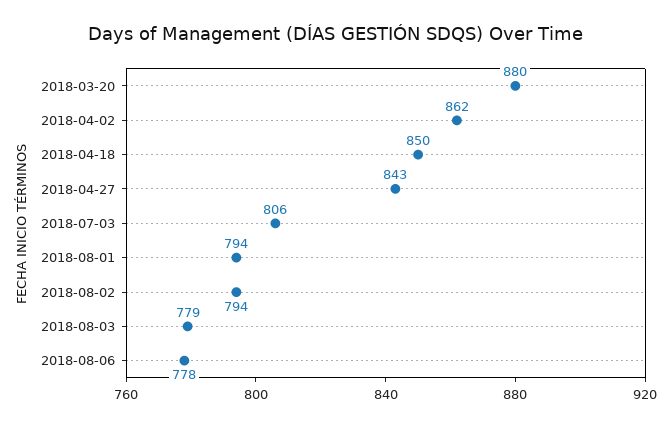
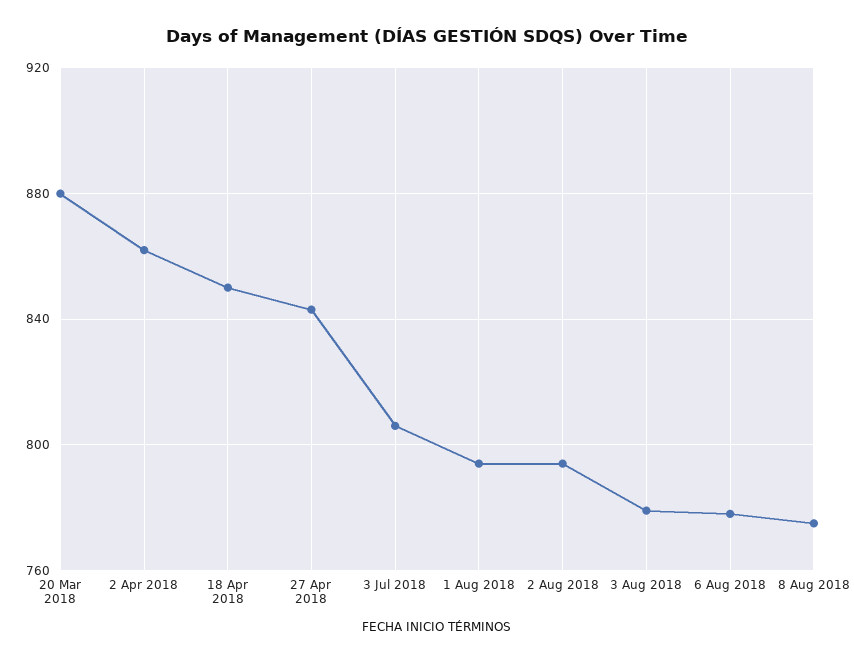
8 Aug 2018: none -> 775

